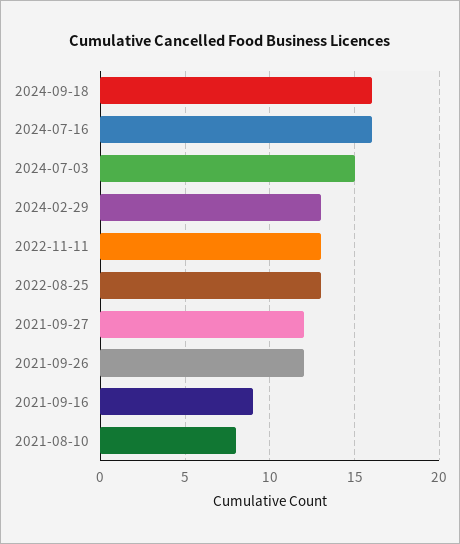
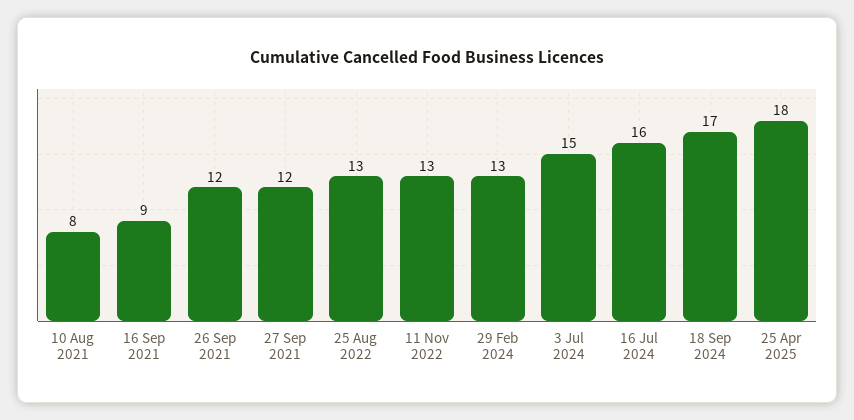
2024-09-18: 16 -> 17
25 Apr 2025: none -> 18

